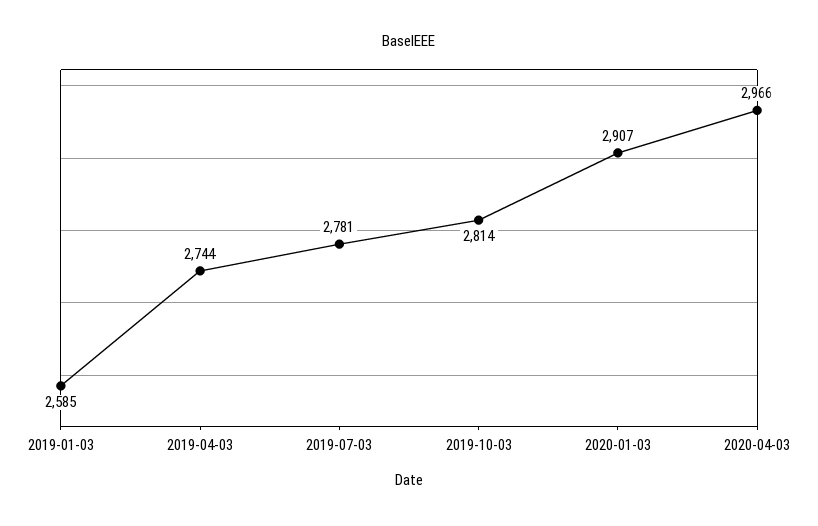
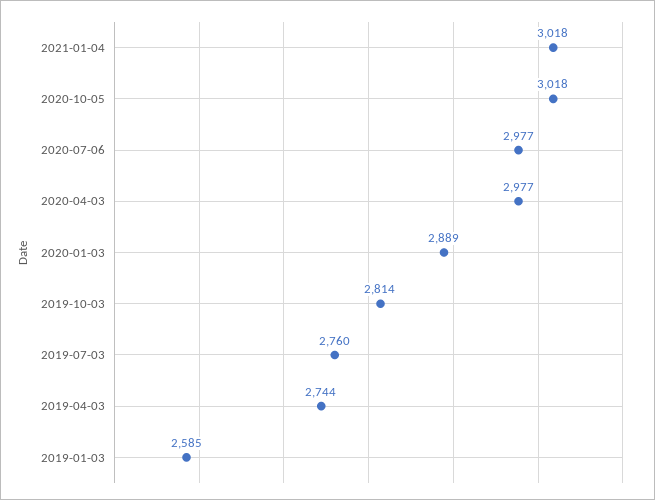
2019-07-03: 2781 -> 2760
2020-01-03: 2907 -> 2889
2020-04-03: 2966 -> 2977
2021-01-04: none -> 3018
2020-10-05: none -> 3018
2020-07-06: none -> 2977

